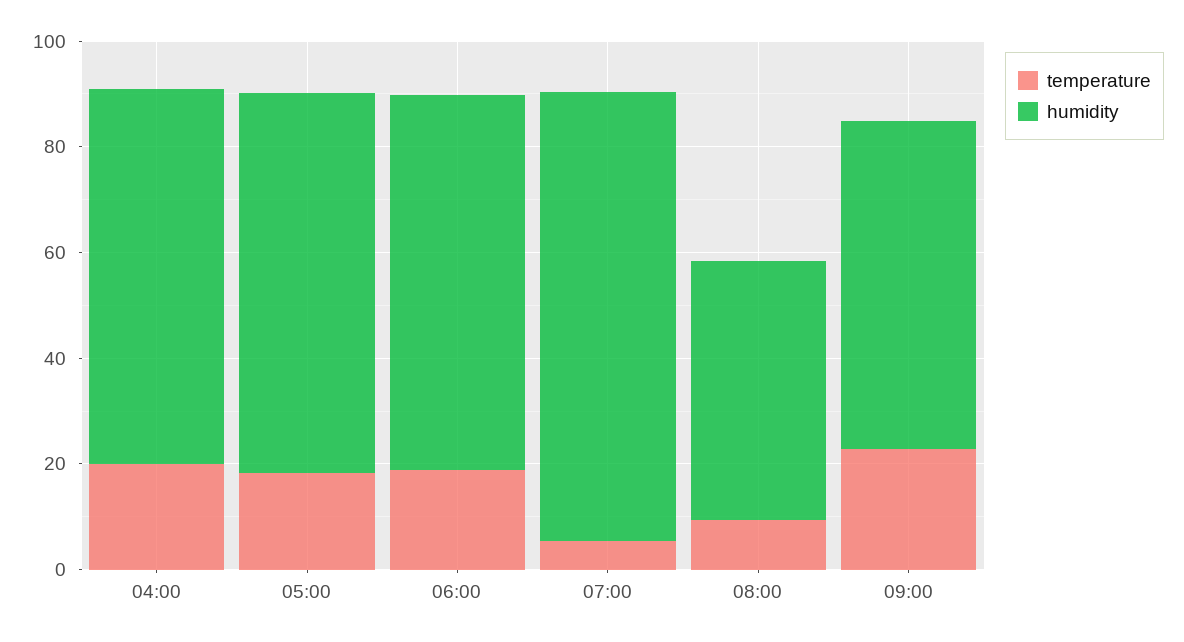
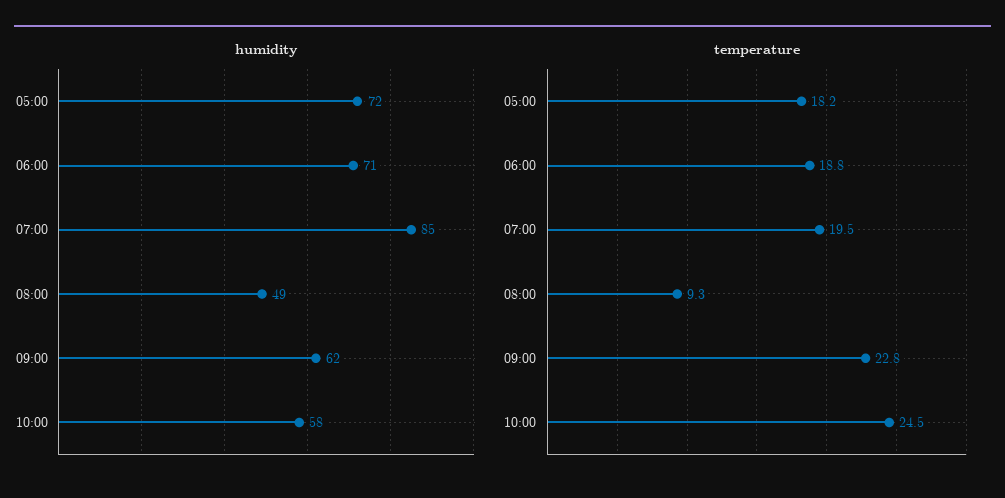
temperature, 04:00: 20 -> none
humidity, 04:00: 70 -> none
temperature, 07:00: 5 -> 19.5
humidity, 10:00: none -> 58
temperature, 10:00: none -> 24.5

